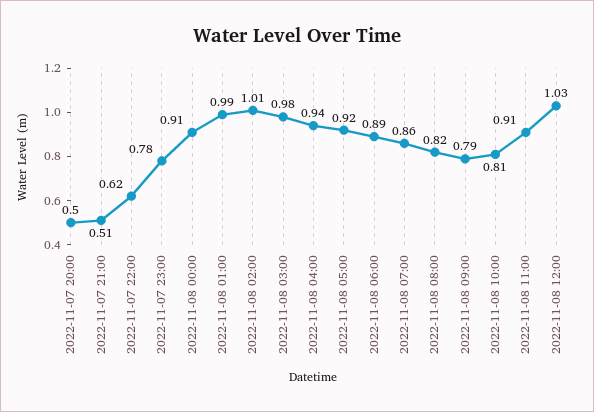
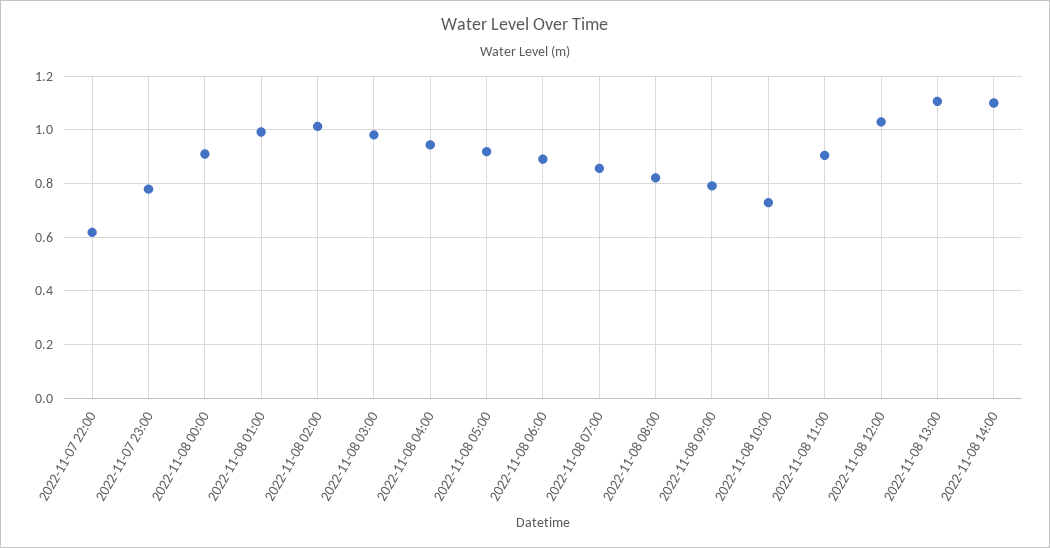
2022-11-07 20:00: 0.5 -> none
2022-11-07 21:00: 0.51 -> none
2022-11-08 10:00: 0.81 -> 0.725
2022-11-08 13:00: none -> 1.1
2022-11-08 14:00: none -> 1.1

